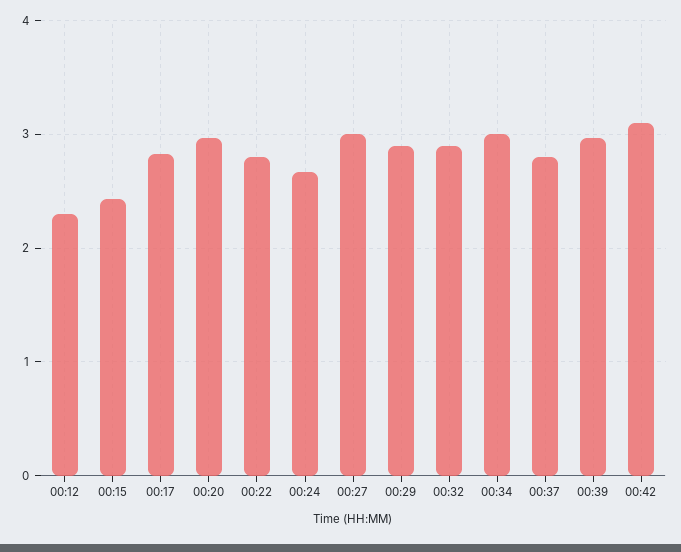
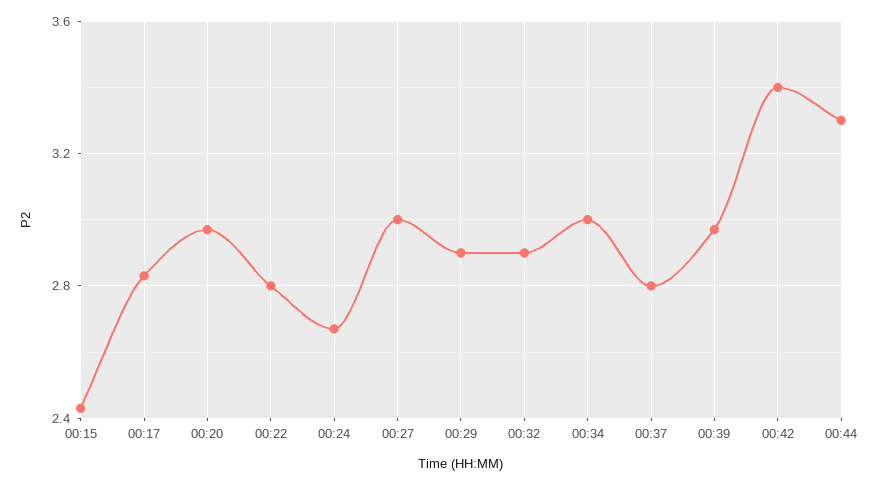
00:12: 2.3 -> none
00:42: 3.1 -> 3.4
00:44: none -> 3.3

